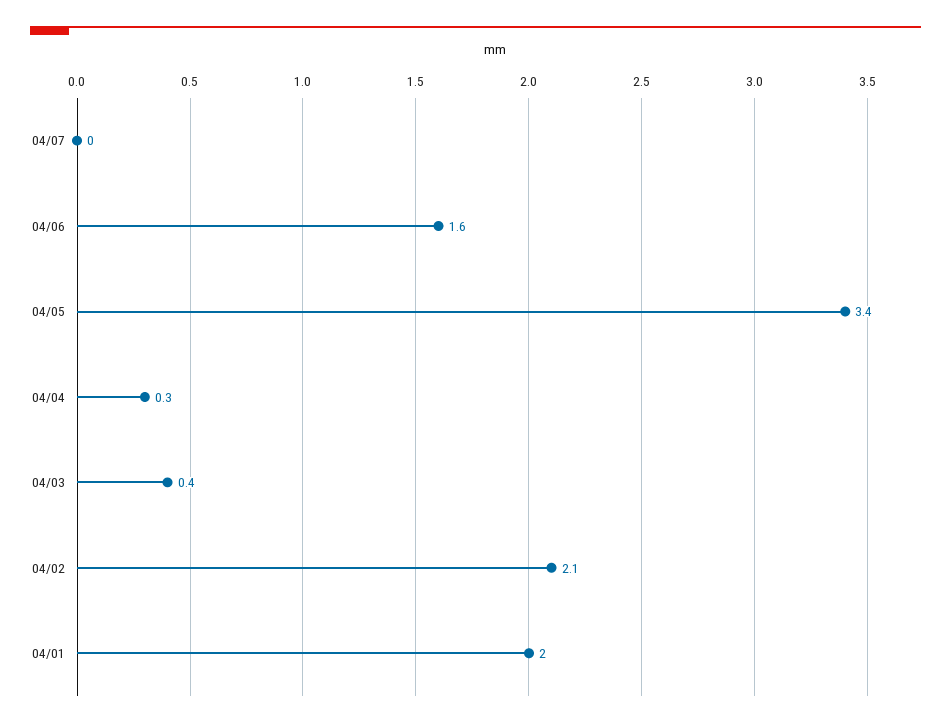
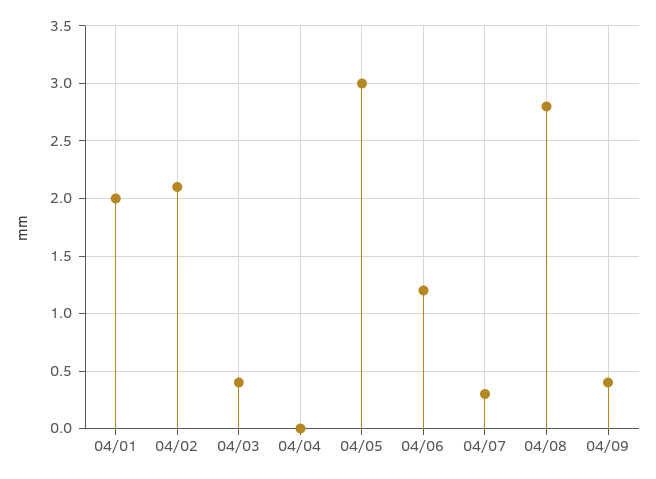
04/07: 0 -> 0.3
04/06: 1.6 -> 1.2
04/05: 3.4 -> 3
04/04: 0.3 -> 0
04/08: none -> 2.8
04/09: none -> 0.4

